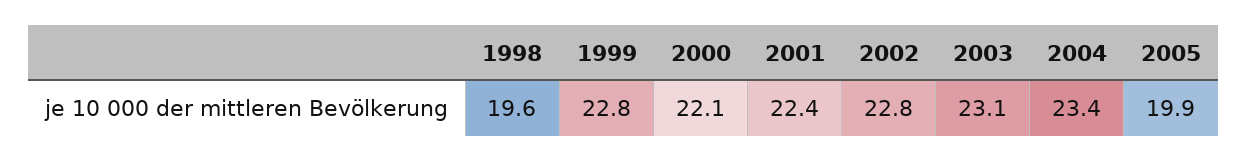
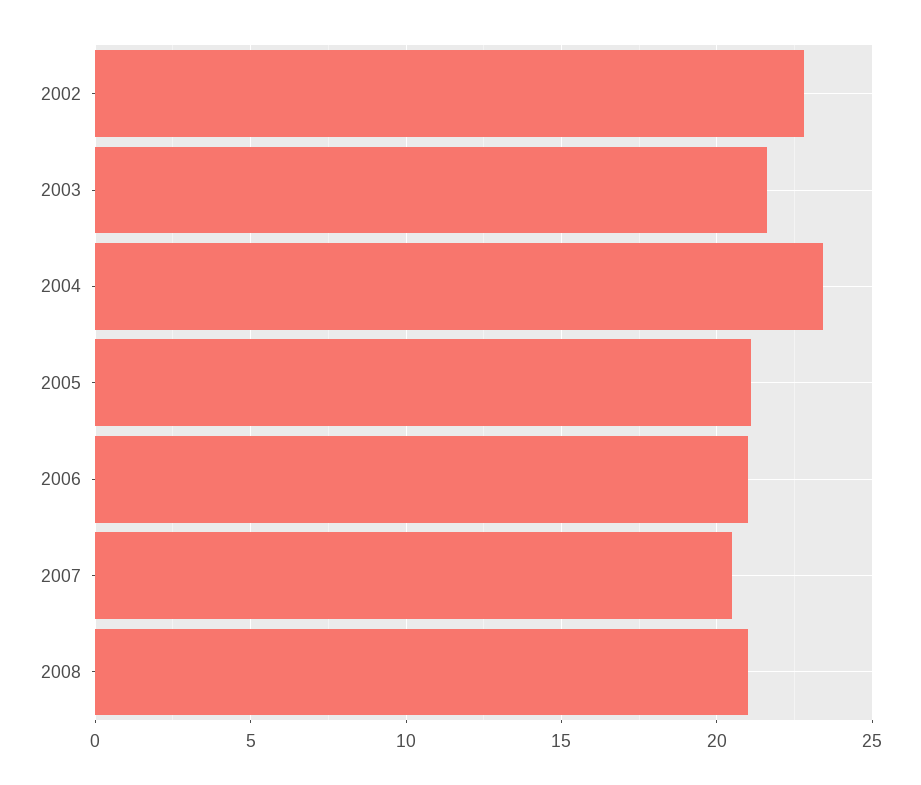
1998: 19.6 -> none
1999: 22.8 -> none
2000: 22.1 -> none
2001: 22.4 -> none
2003: 23.1 -> 21.5
2005: 19.9 -> 21
2006: none -> 21
2007: none -> 20.5
2008: none -> 21

